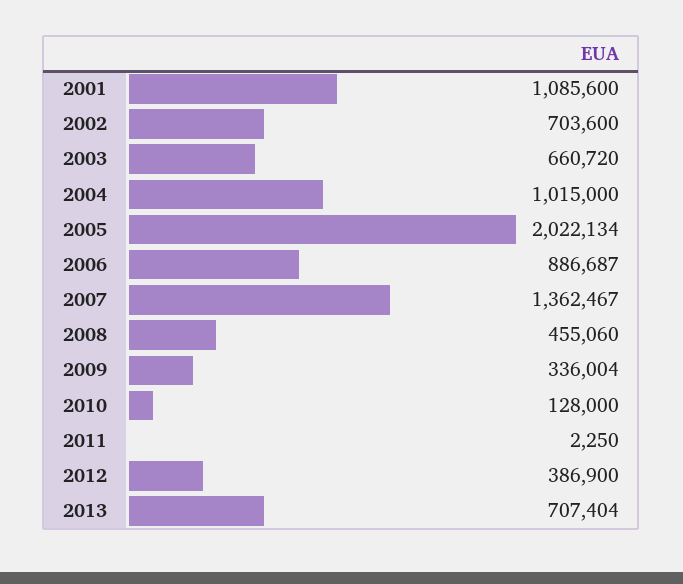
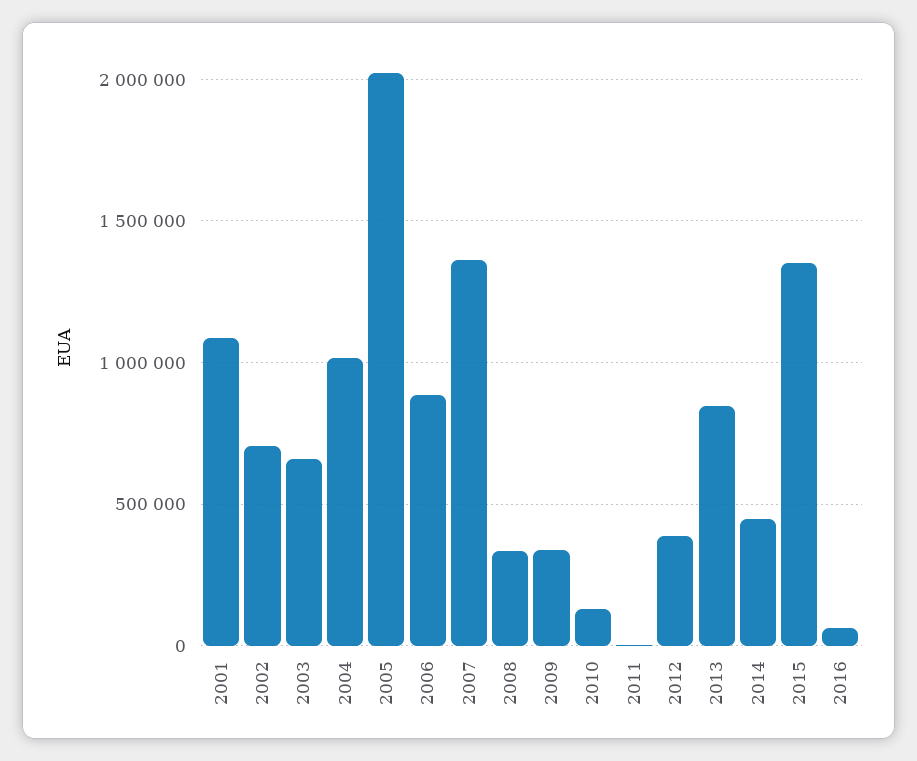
2008: 455060 -> 350000
2013: 707404 -> 850000
2014: none -> 450000
2015: none -> 1350000
2016: none -> 50000

